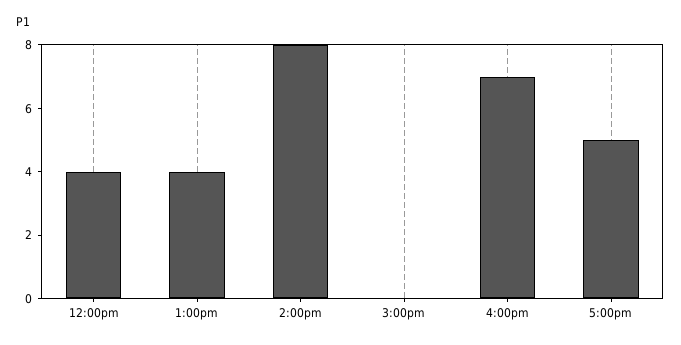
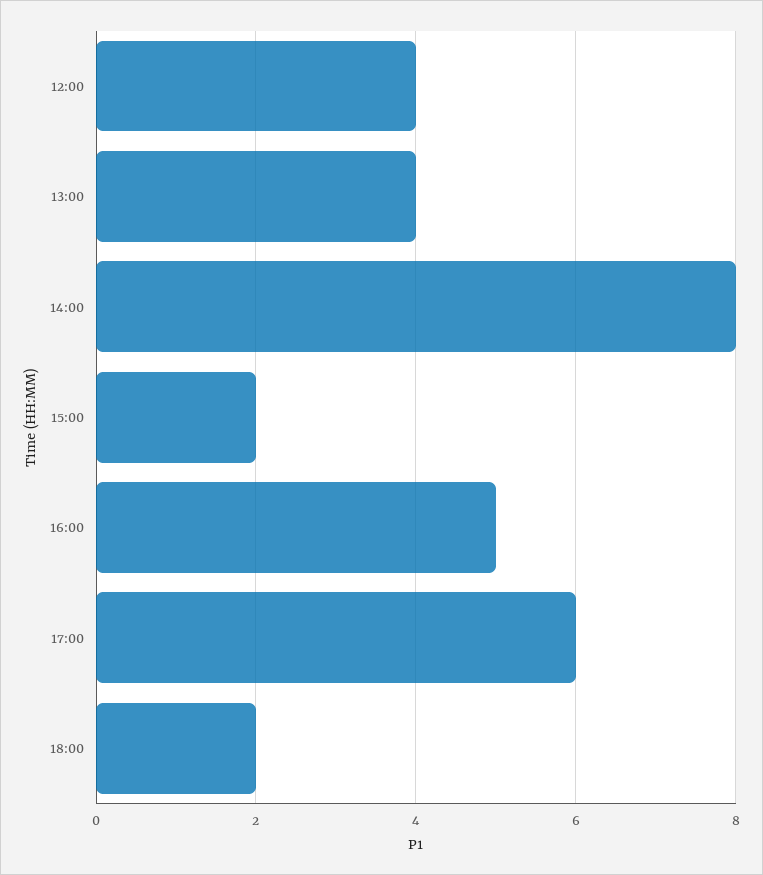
3:00pm: 0 -> 2
4:00pm: 7 -> 5
5:00pm: 5 -> 6
18:00: none -> 2

